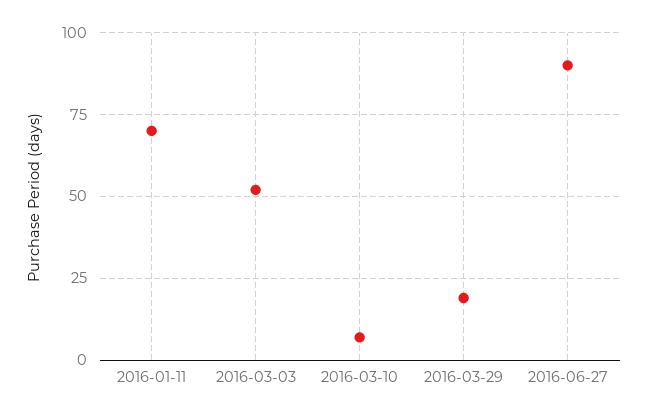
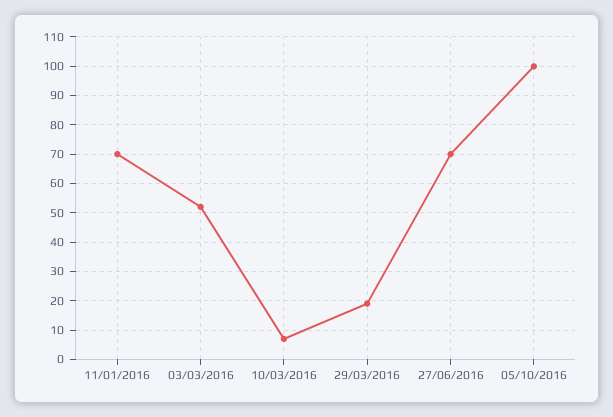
2016-06-27: 90 -> 70
05/10/2016: none -> 100

